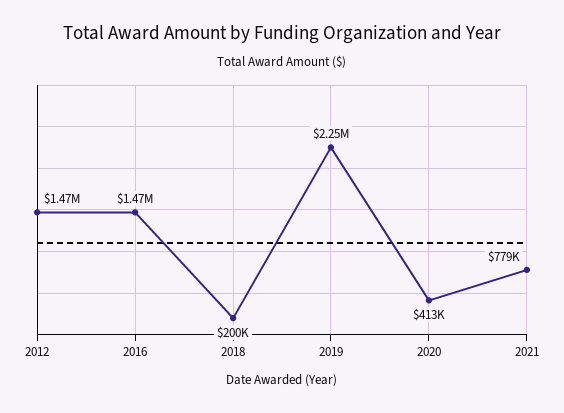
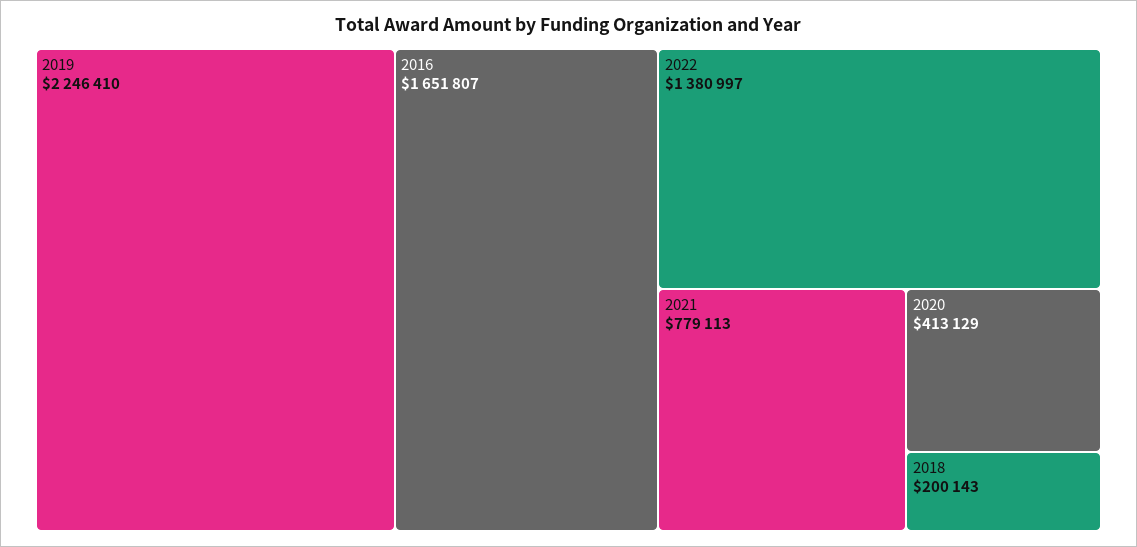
2012: 1470000 -> none
2016: 1470000 -> 1651807
2022: none -> 1380997

